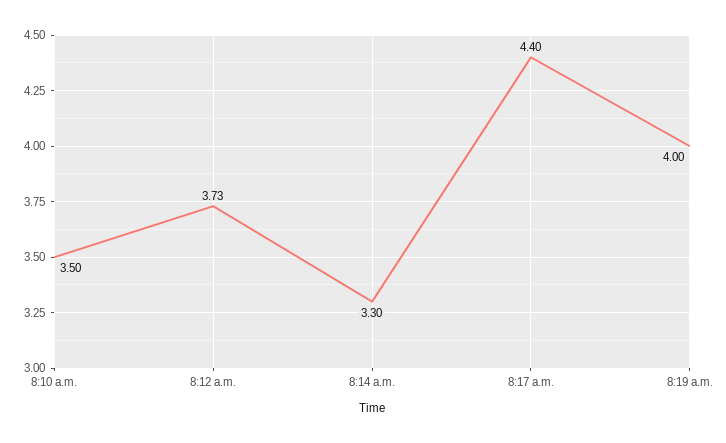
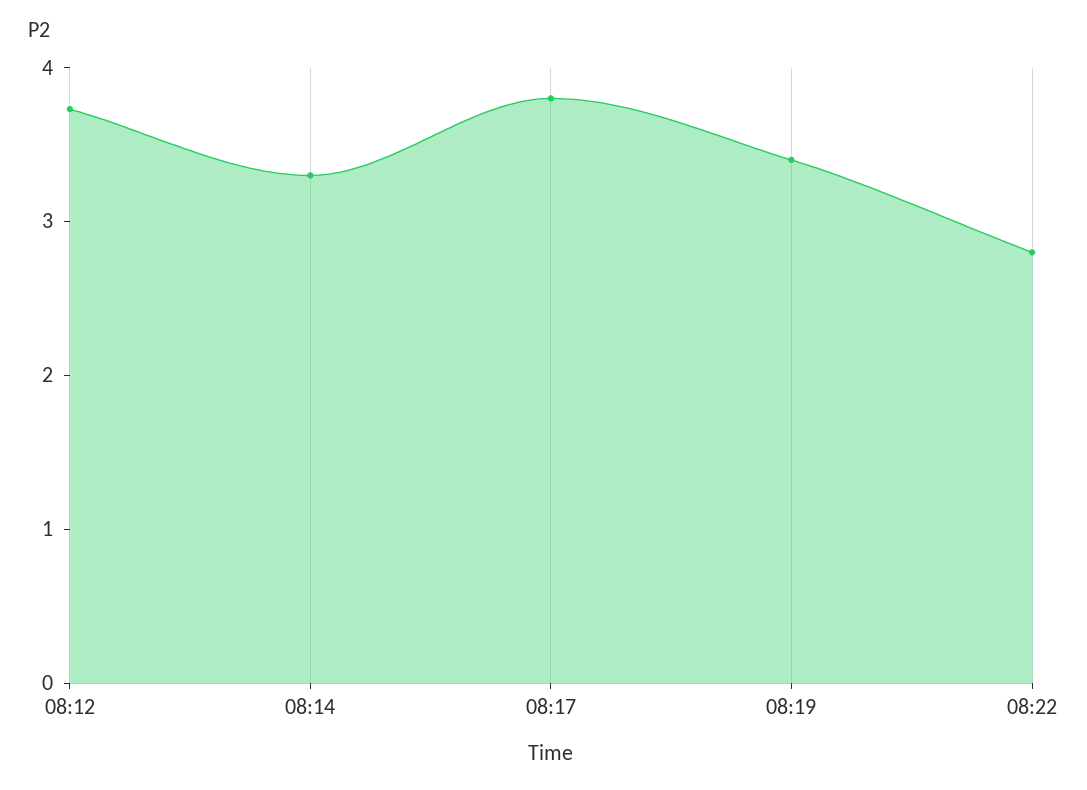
8:10 a.m.: 3.5 -> none
8:17 a.m.: 4.4 -> 3.8
8:19 a.m.: 4 -> 3.4
08:22: none -> 2.8

